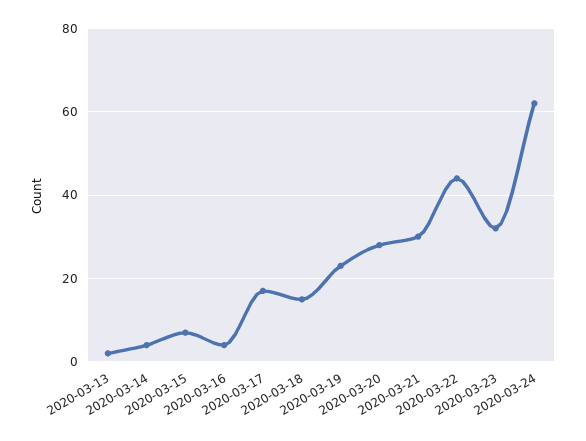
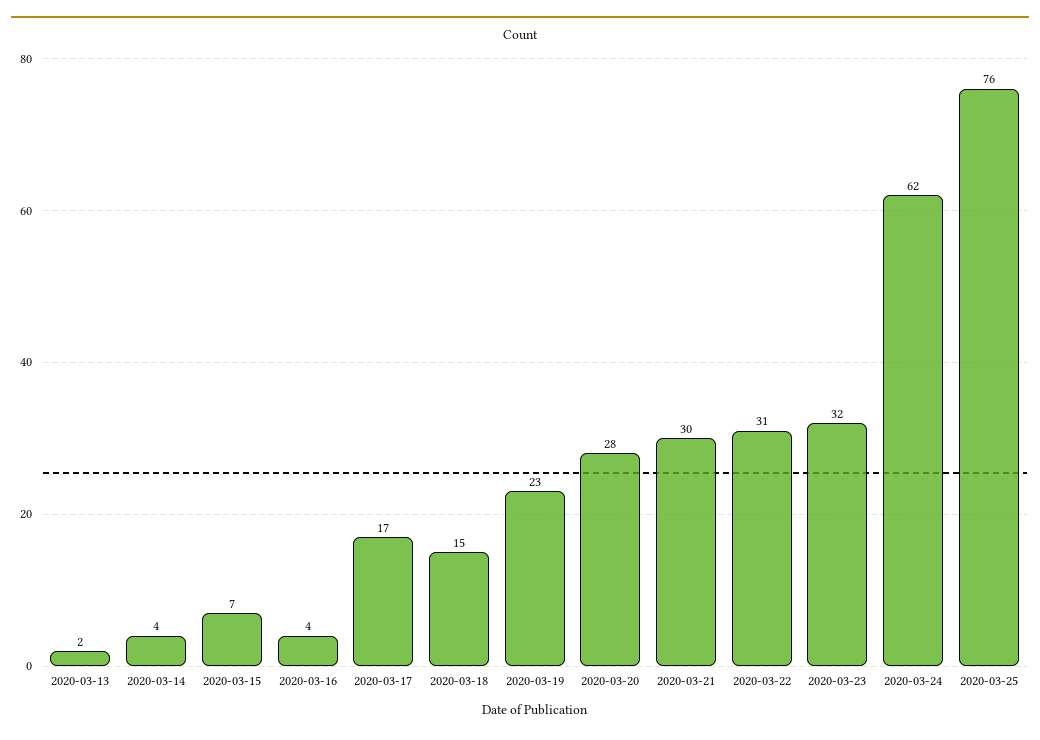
2020-03-22: 45 -> 31
2020-03-25: none -> 76

